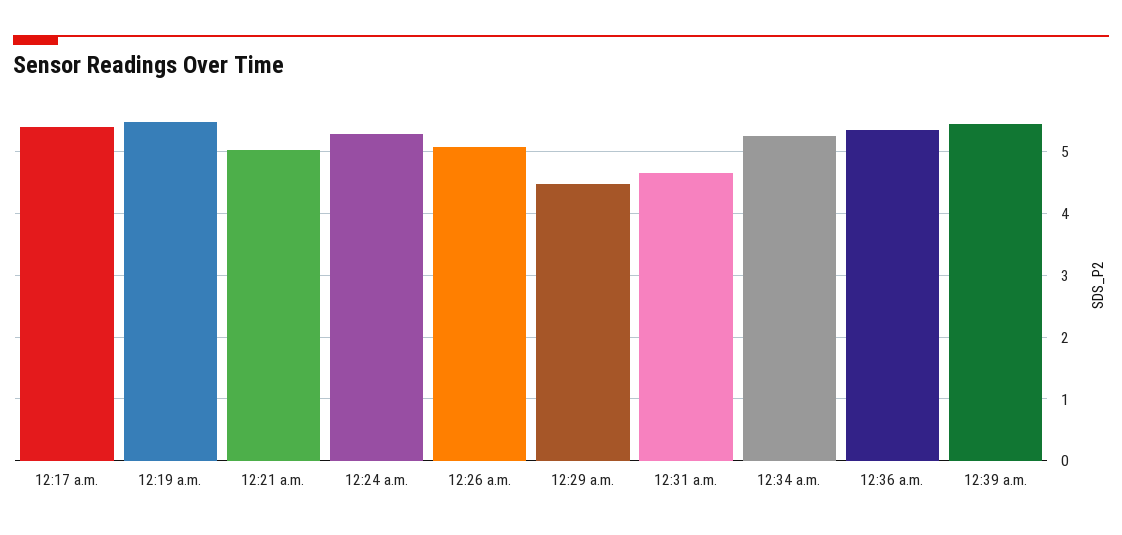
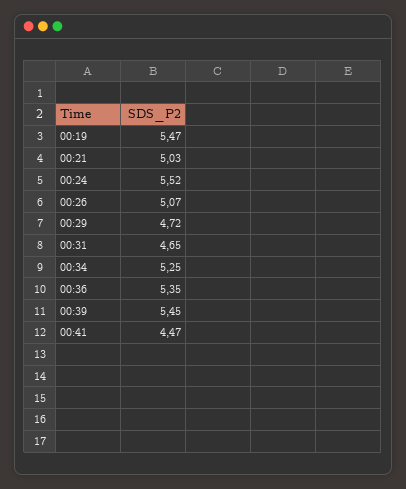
12:17 a.m.: 5.4 -> none
12:24 a.m.: 5.3 -> 5.52
12:29 a.m.: 4.5 -> 4.72
00:41: none -> 4.47

